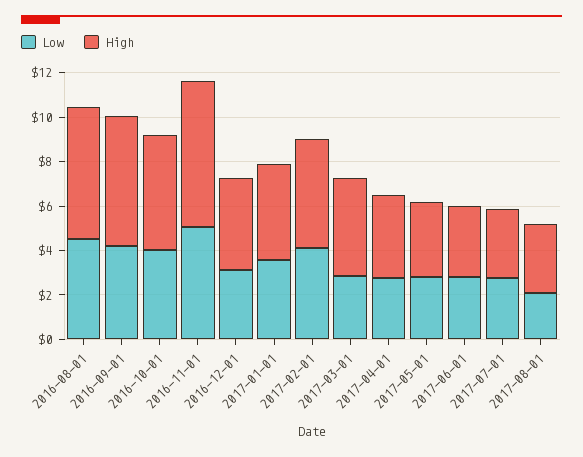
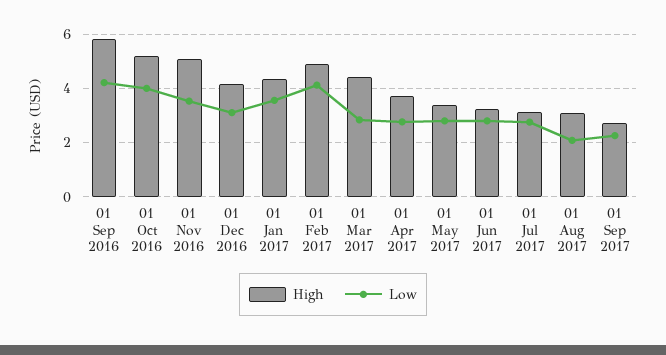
Low, 2016-08-01: 4.5 -> none
High, 2016-08-01: 6 -> none
Low, 2016-11-01: 5 -> 3.5
High, 2016-11-01: 6.5 -> 5
High, 01 Sep 2017: none -> 2.75
Low, 01 Sep 2017: none -> 2.25

